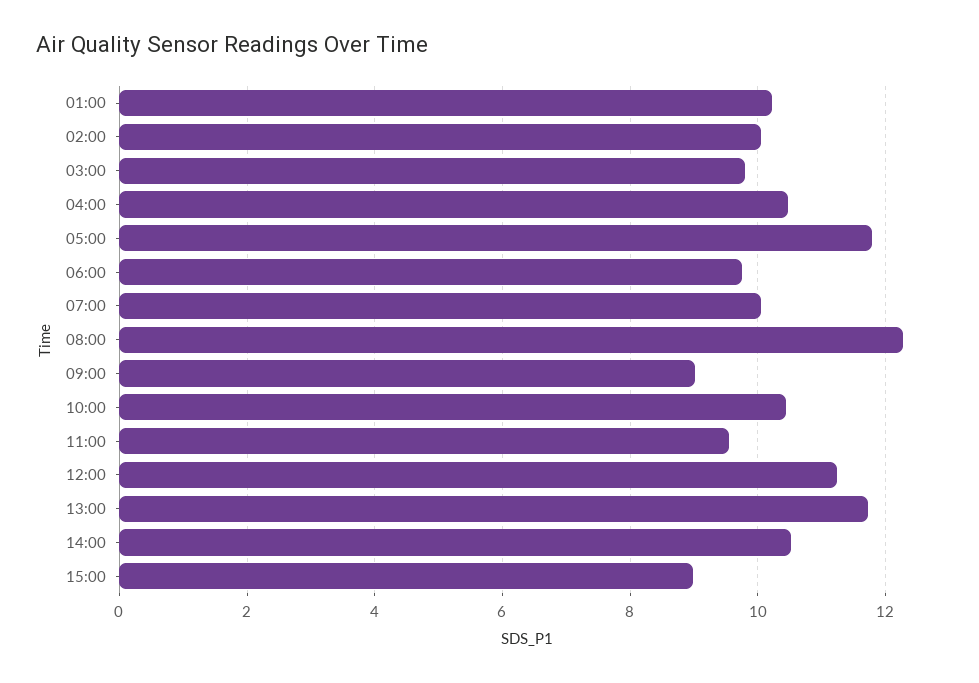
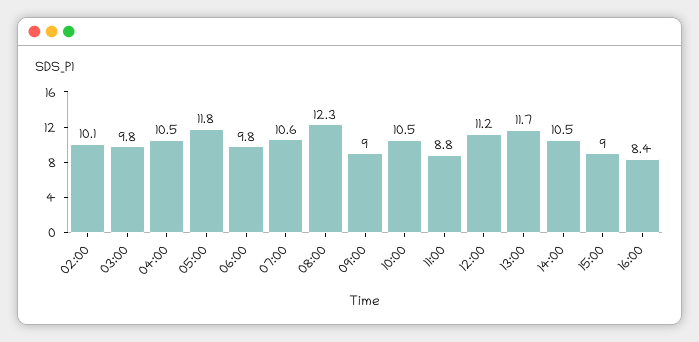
01:00: 10.2 -> none
07:00: 10 -> 10.6
11:00: 9.6 -> 8.8
16:00: none -> 8.4

